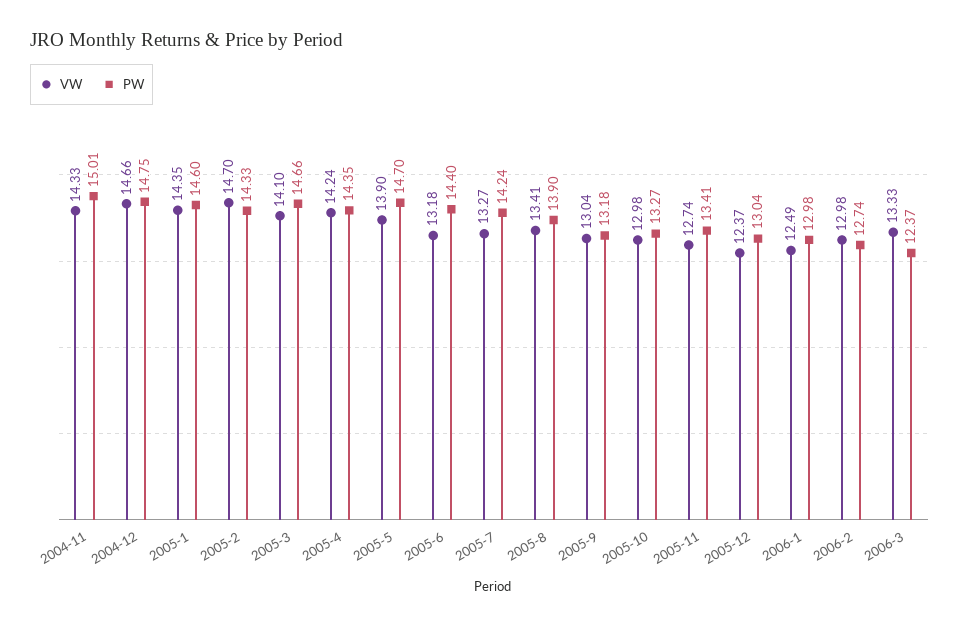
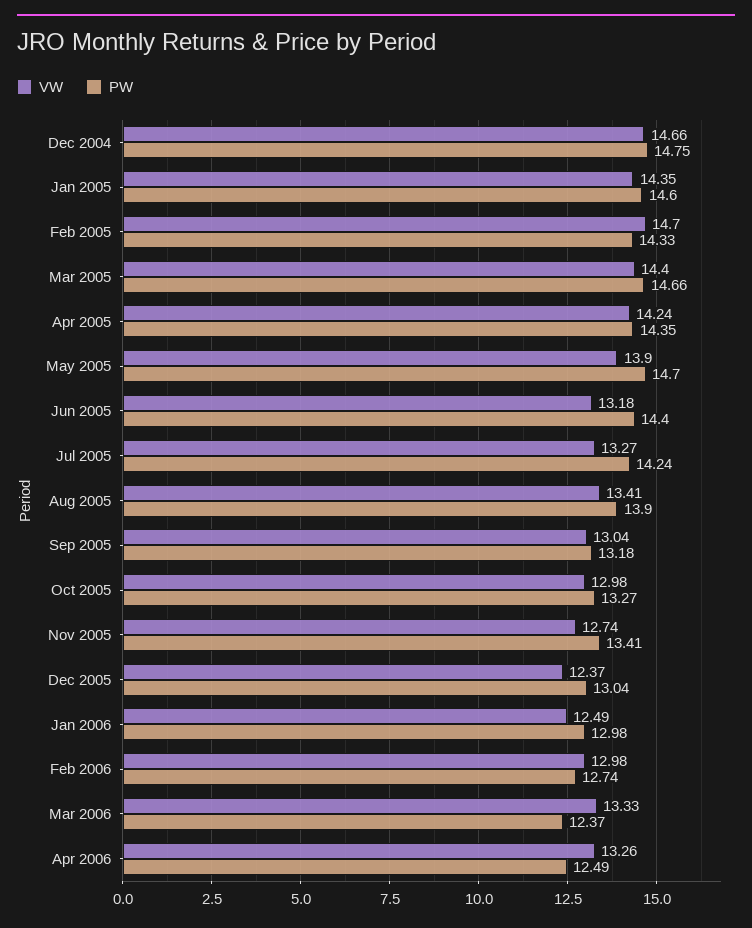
VW, 2004-11: 14.33 -> none
PW, 2004-11: 15.01 -> none
VW, 2005-3: 14.1 -> 14.4
VW, Apr 2006: none -> 13.26
PW, Apr 2006: none -> 12.49

